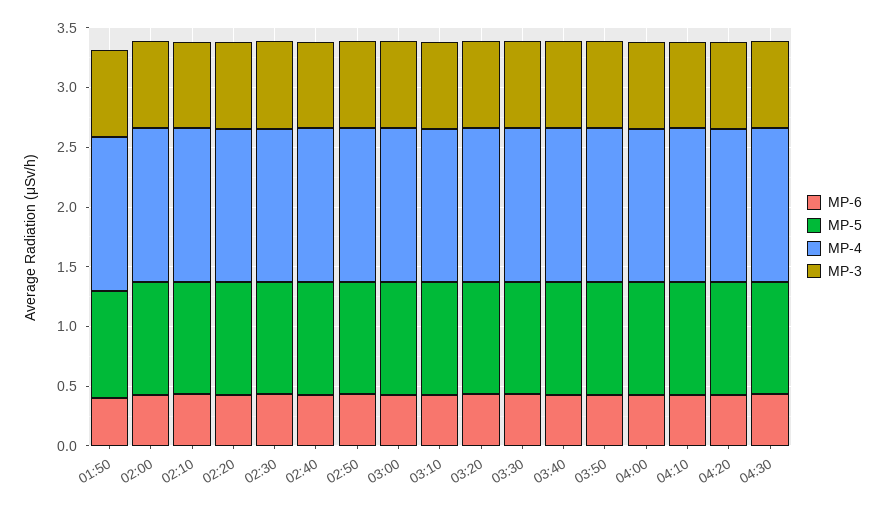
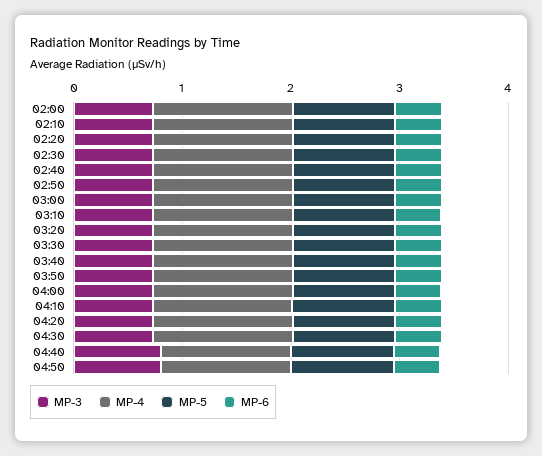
MP-6, 01:50: 0.4 -> none
MP-5, 01:50: 0.9 -> none
MP-4, 01:50: 1.3 -> none
MP-3, 01:50: 0.7 -> none
MP-3, 04:40: none -> 0.8
MP-4, 04:40: none -> 1.2
MP-5, 04:40: none -> 1
MP-6, 04:40: none -> 0.4
MP-3, 04:50: none -> 0.8
MP-4, 04:50: none -> 1.2
MP-5, 04:50: none -> 1
MP-6, 04:50: none -> 0.4

